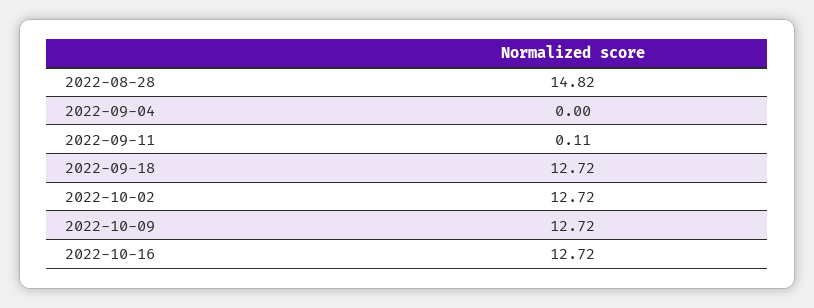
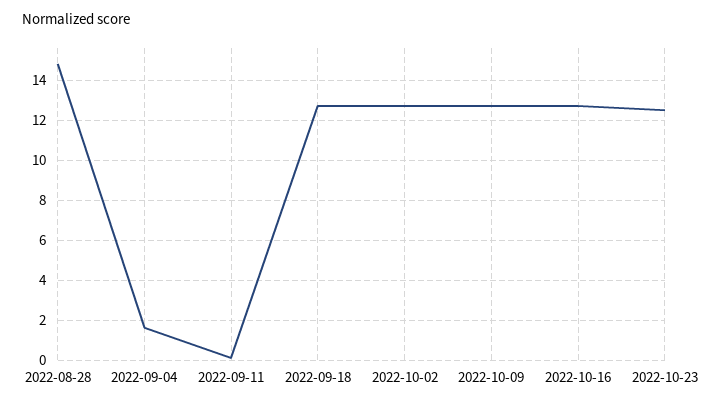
2022-09-04: 0 -> 1.5
2022-10-23: none -> 12.5

